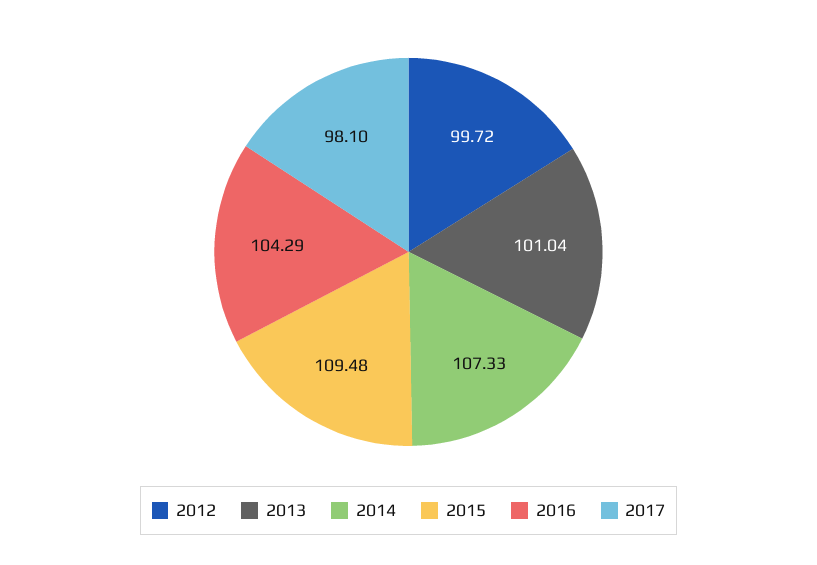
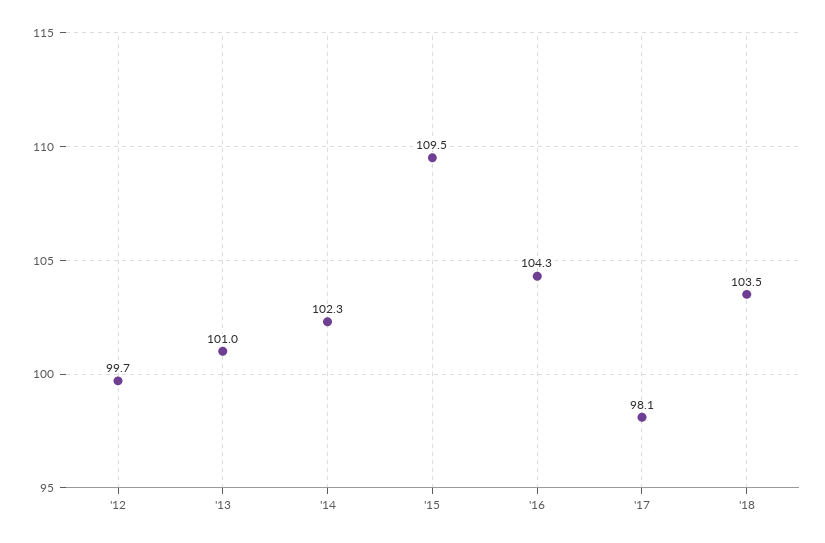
2014: 107.33 -> 102.3
'18: none -> 103.5

